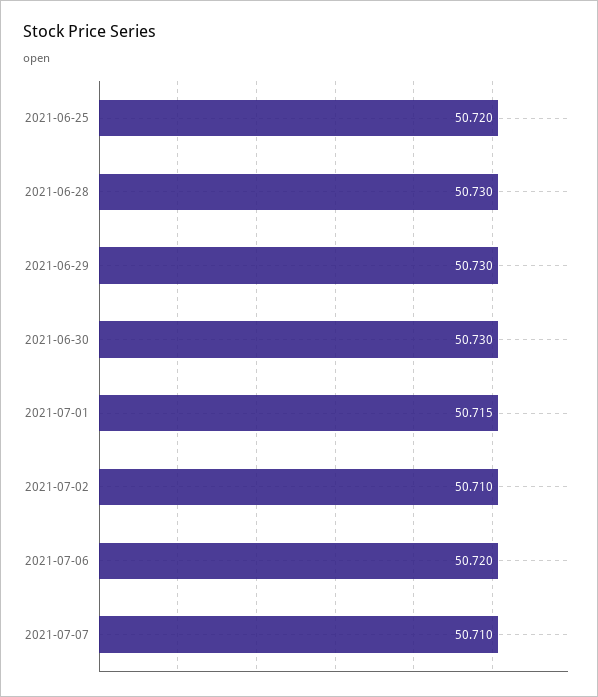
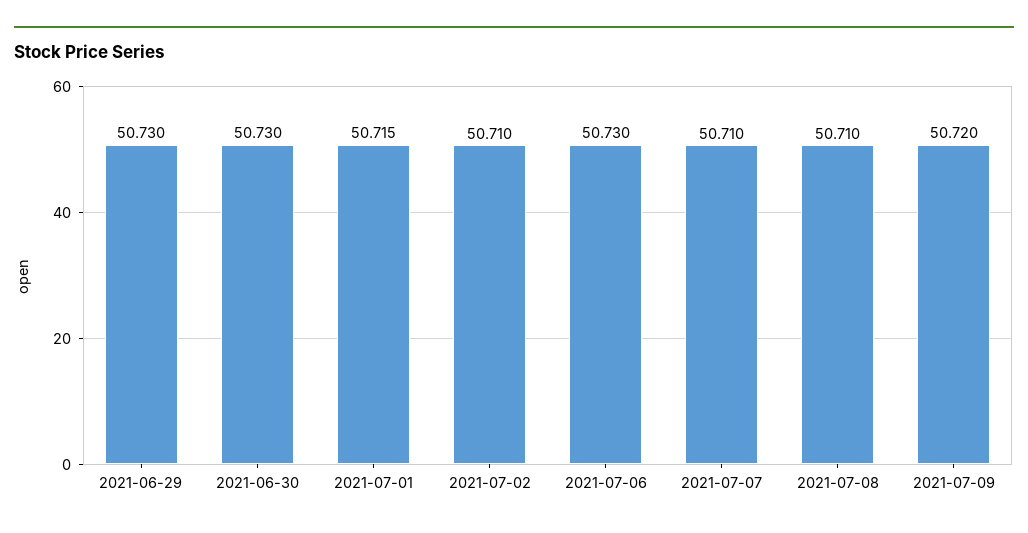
2021-06-25: 50.72 -> none
2021-06-28: 50.73 -> none
2021-07-06: 50.72 -> 50.73
2021-07-08: none -> 50.71
2021-07-09: none -> 50.72

